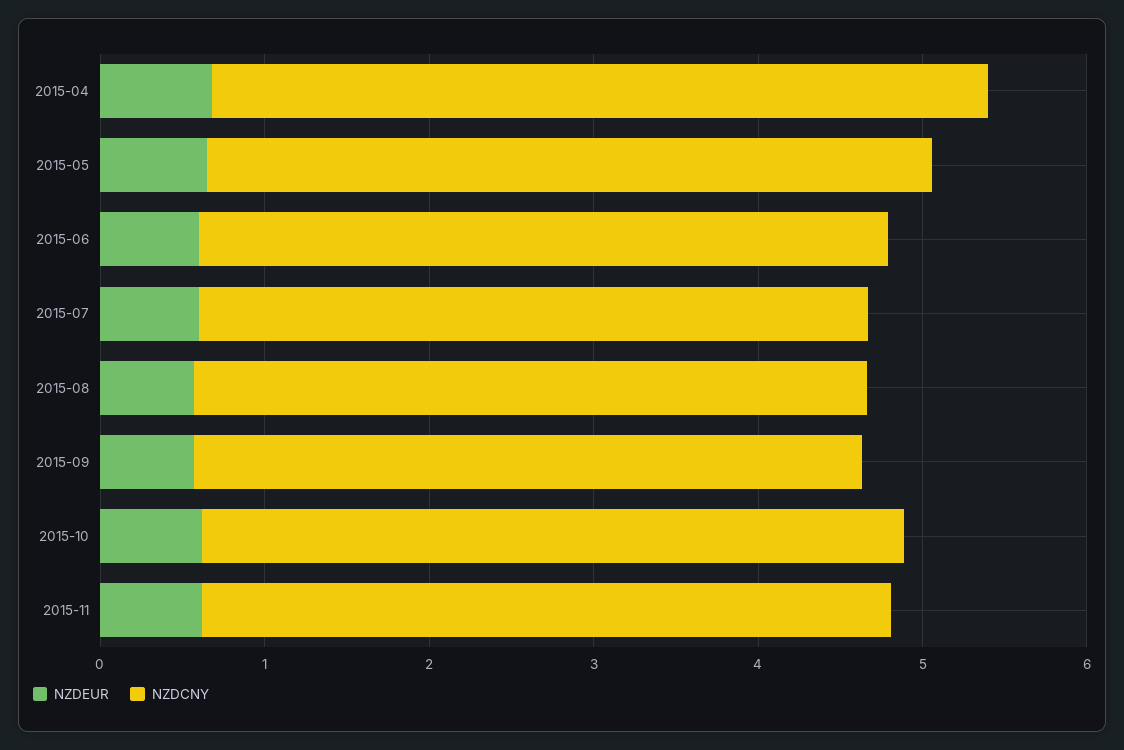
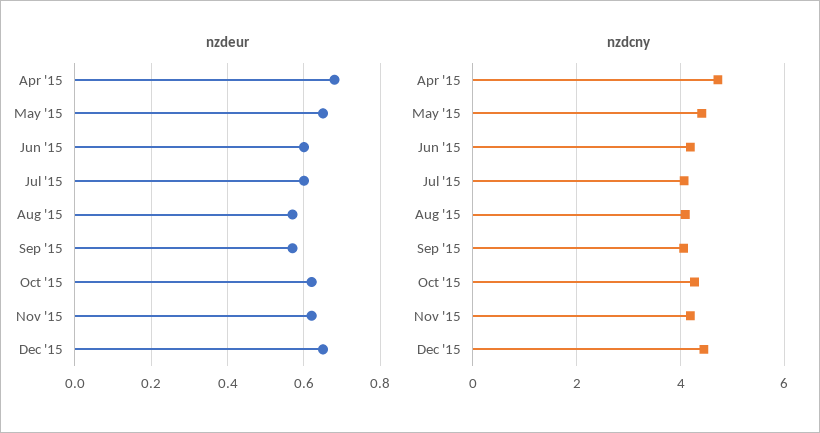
NZDEUR, Dec '15: none -> 0.65
NZDCNY, Dec '15: none -> 4.4

